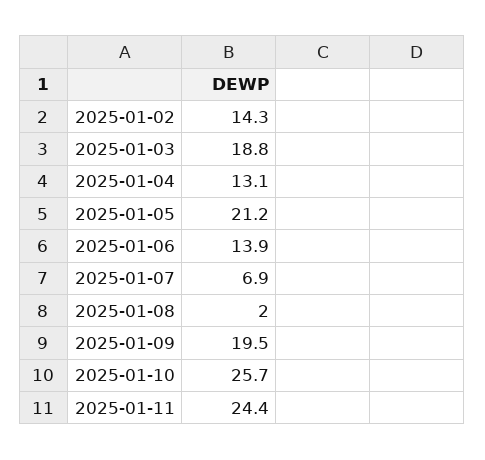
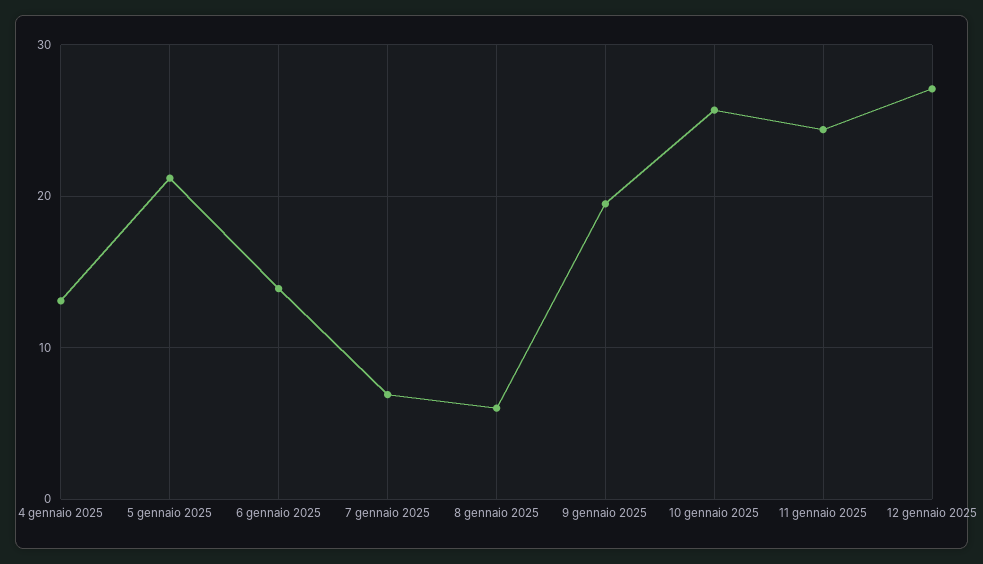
2025-01-02: 14.3 -> none
2025-01-03: 18.8 -> none
2025-01-08: 2 -> 6
12 gennaio 2025: none -> 27

